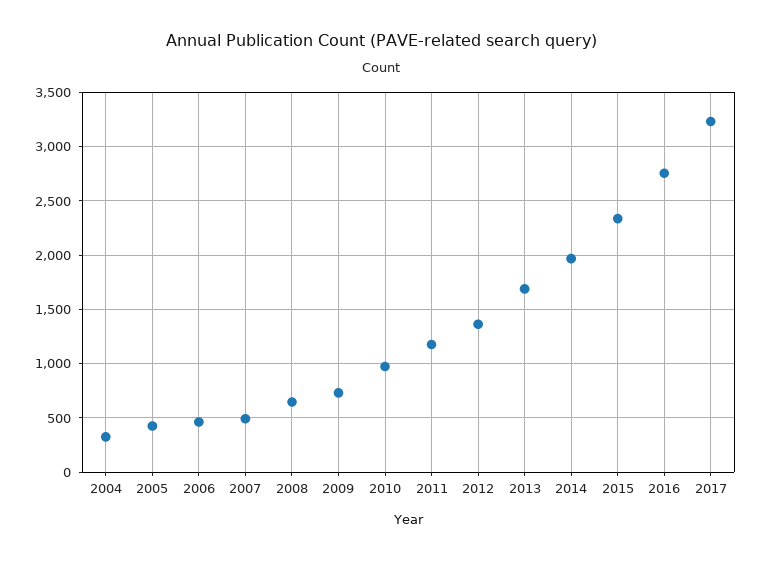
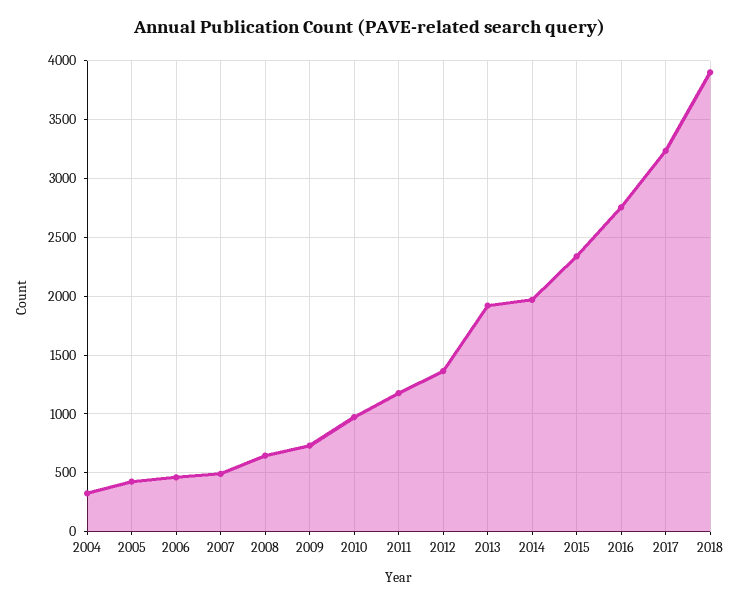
2013: 1700 -> 1900
2018: none -> 3900

